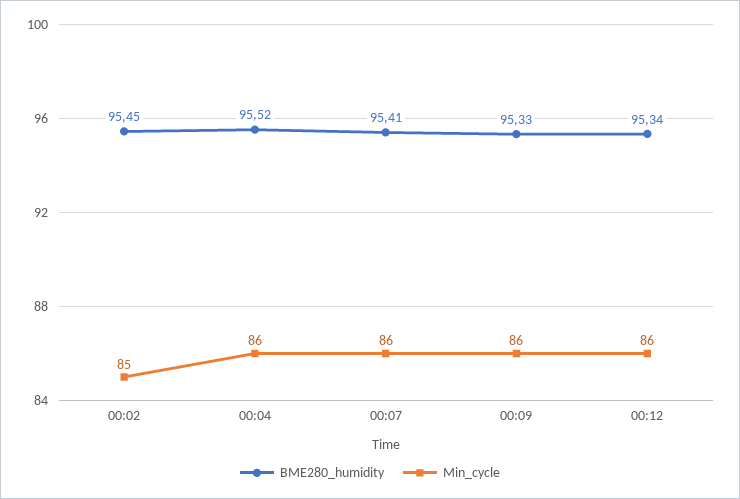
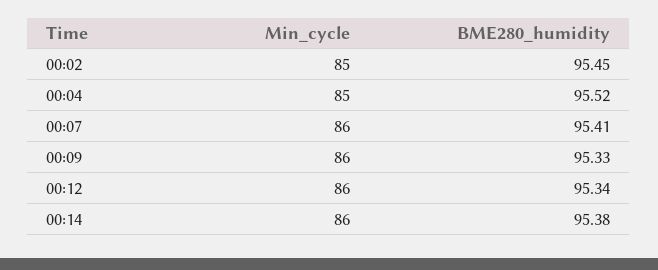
Min_cycle, 00:04: 86 -> 85
Min_cycle, 00:14: none -> 86
BME280_humidity, 00:14: none -> 95.38

